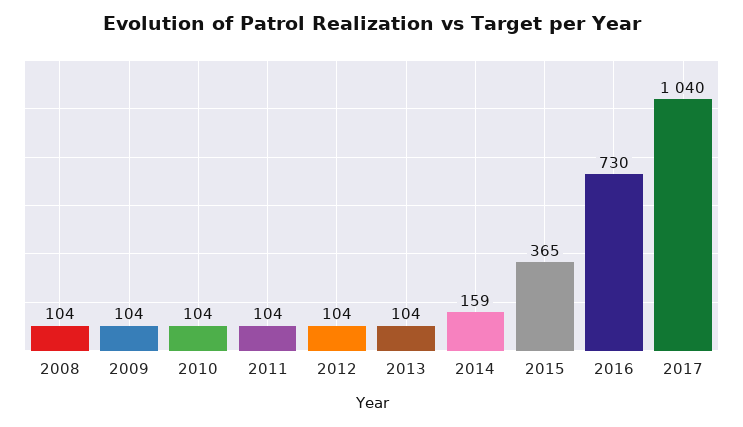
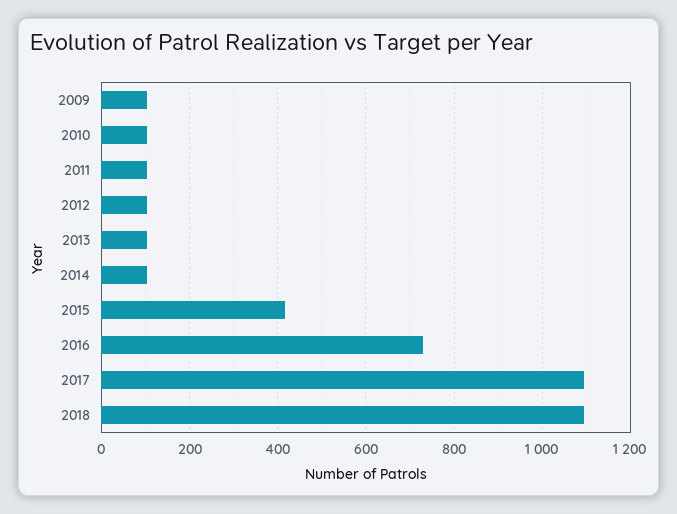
2008: 104 -> none
2014: 159 -> 100
2015: 365 -> 420
2017: 1040 -> 1100
2018: none -> 1100

